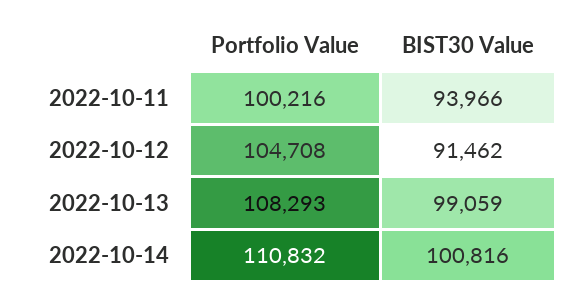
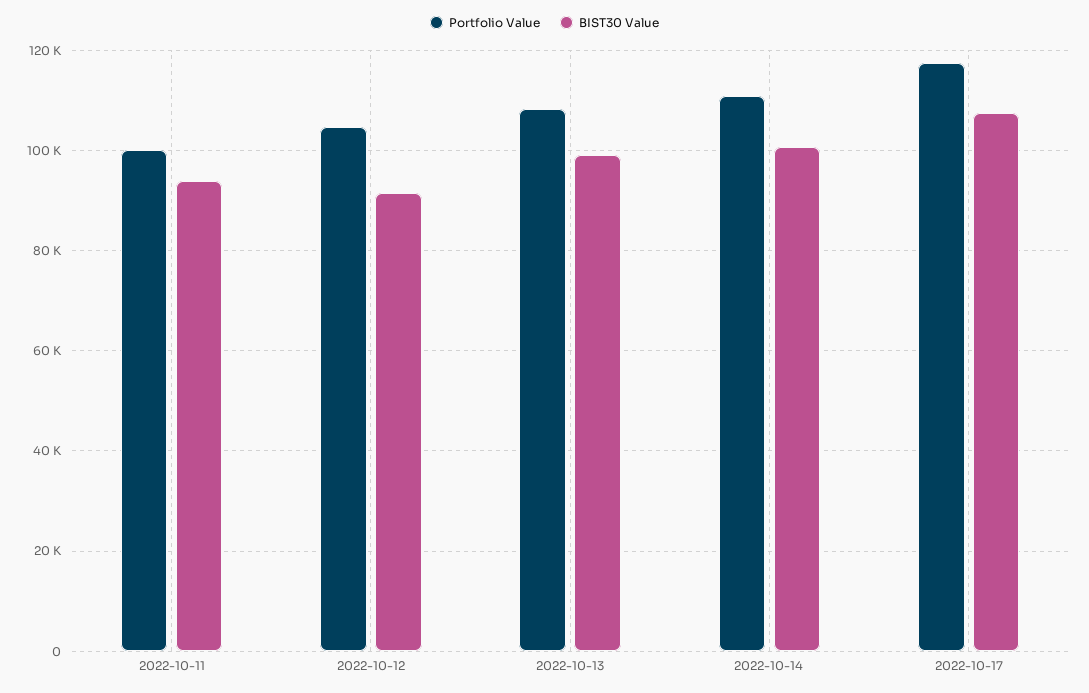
Portfolio Value, 2022-10-17: none -> 118000
BIST30 Value, 2022-10-17: none -> 108000

